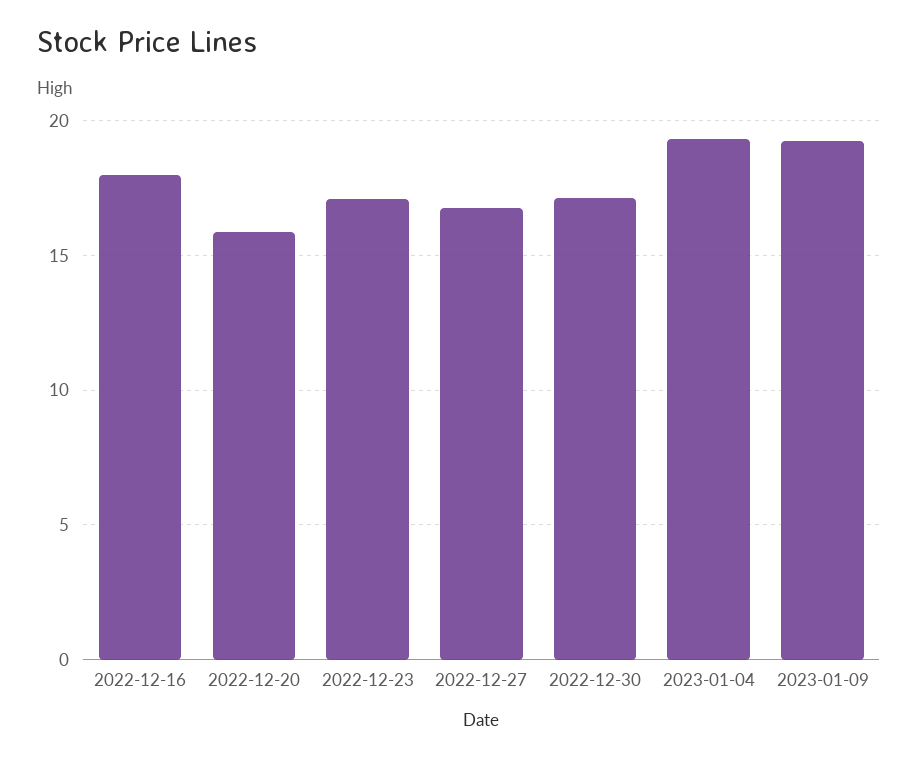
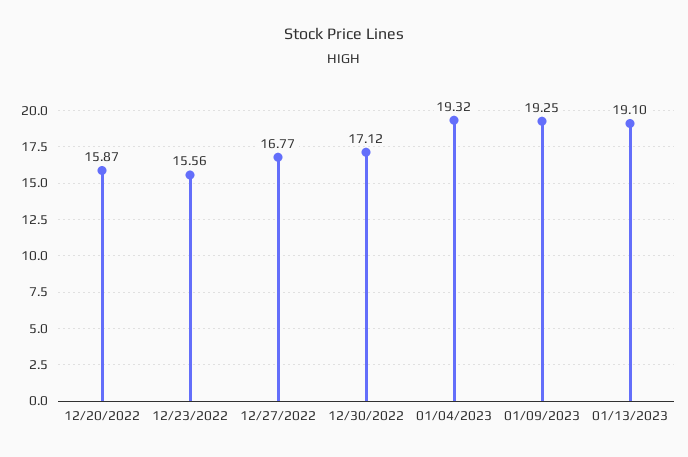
2022-12-16: 18 -> none
2022-12-23: 17 -> 15.56
01/13/2023: none -> 19.1

